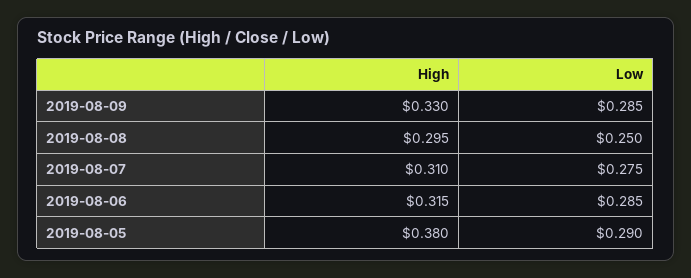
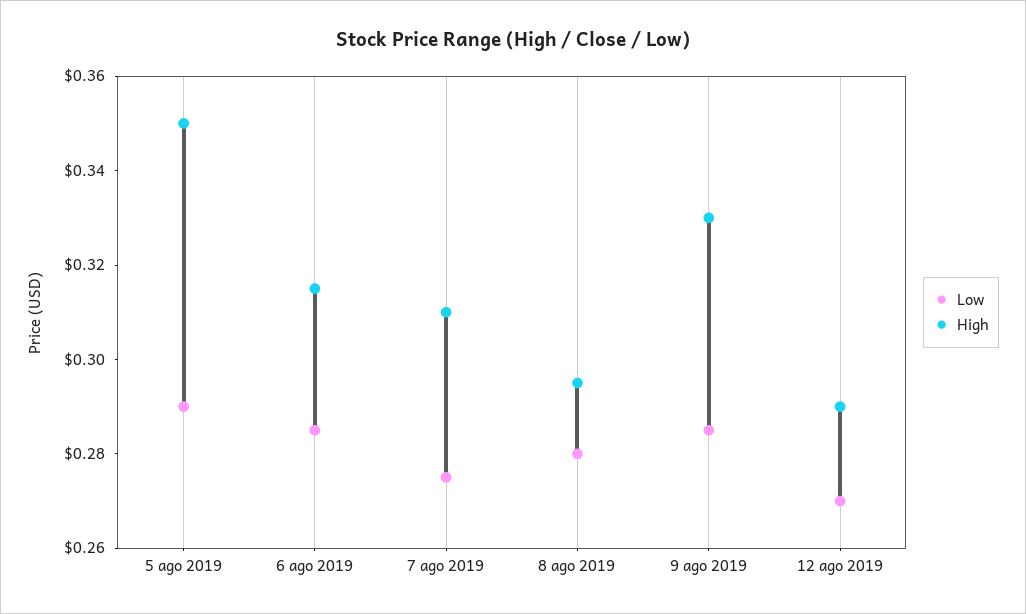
Low, 2019-08-08: 0.25 -> 0.28
High, 2019-08-05: 0.38 -> 0.35
Low, 12 ago 2019: none -> 0.27
High, 12 ago 2019: none -> 0.29

